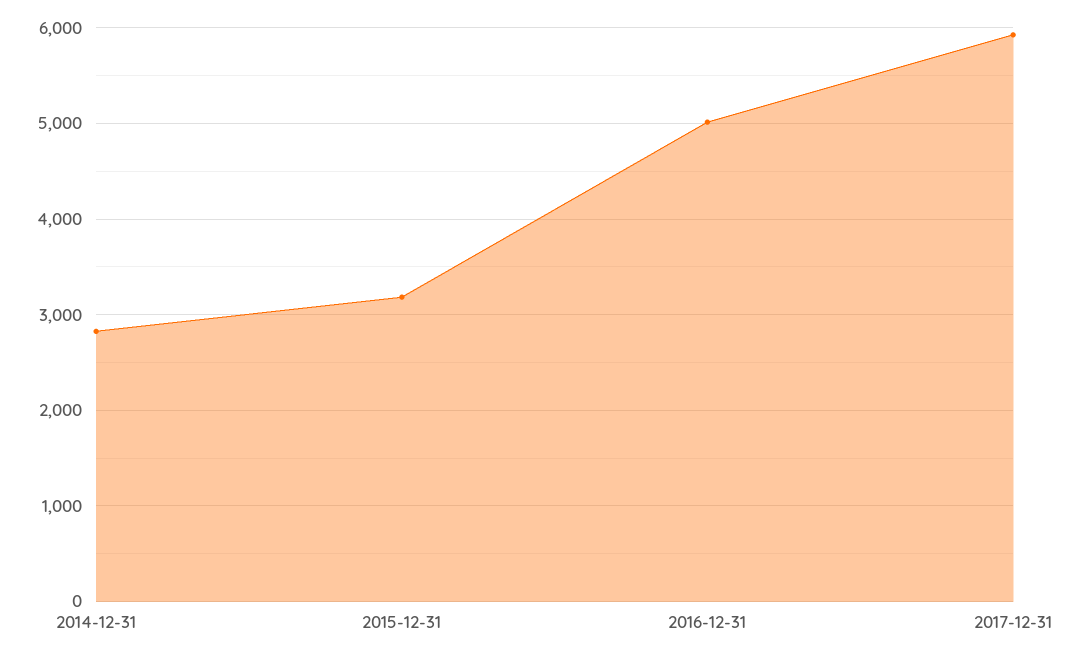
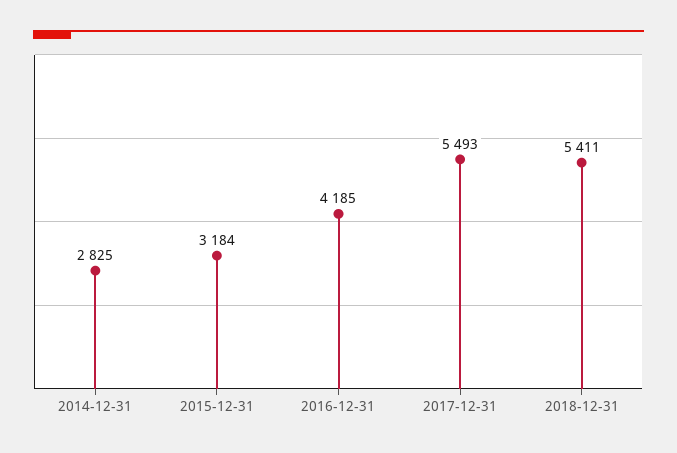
2016-12-31: 5000 -> 4185
2017-12-31: 5900 -> 5493
2018-12-31: none -> 5411

